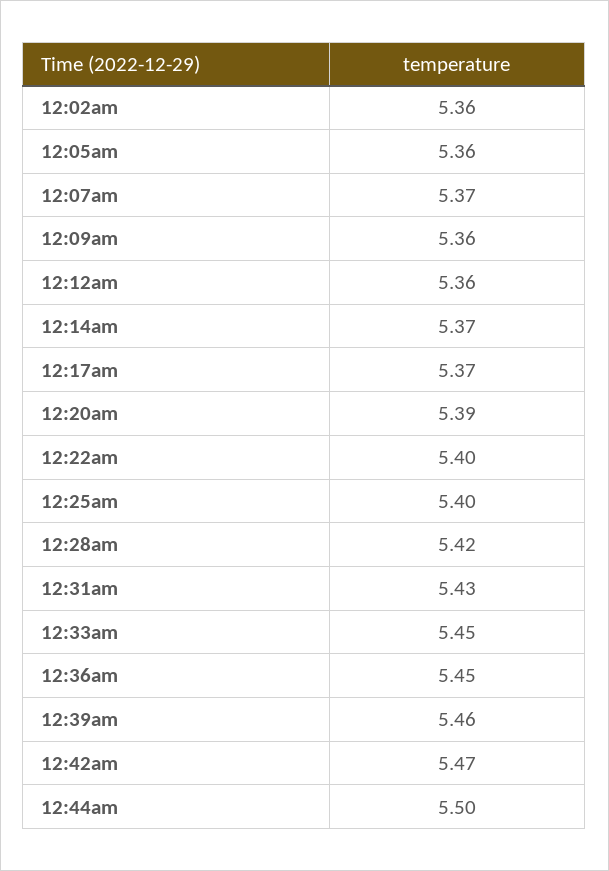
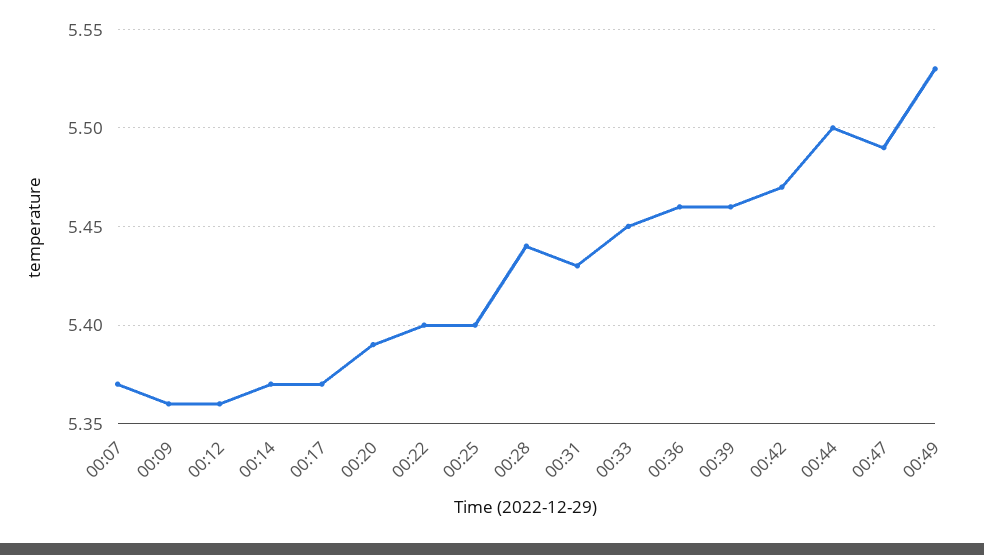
12:02am: 5.36 -> none
12:05am: 5.36 -> none
12:28am: 5.42 -> 5.44
12:36am: 5.45 -> 5.46
00:47: none -> 5.49
00:49: none -> 5.53

